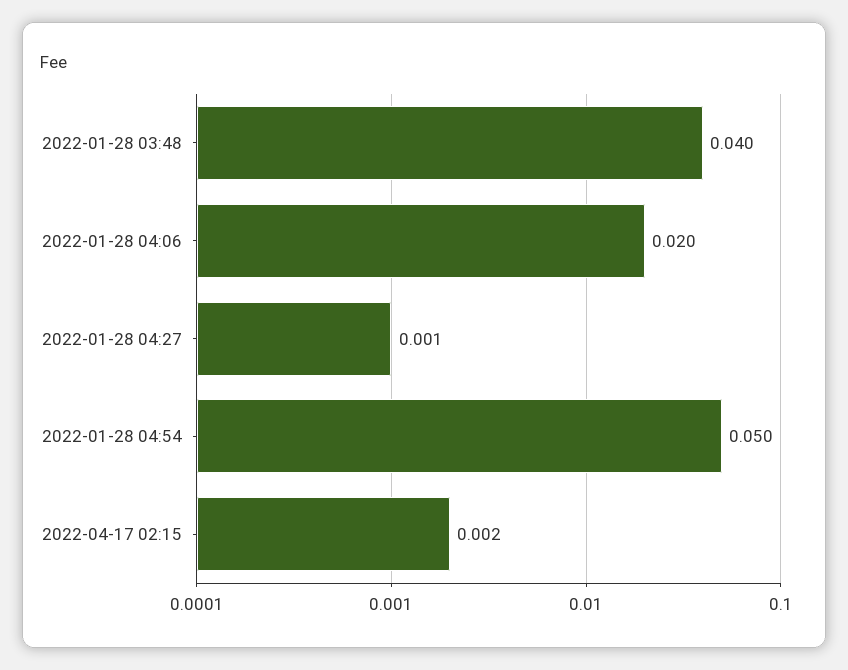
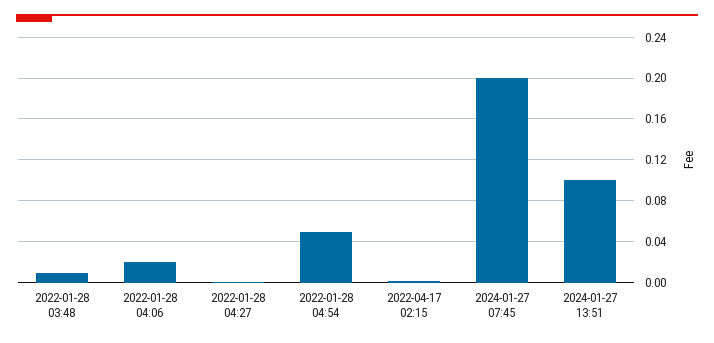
2022-01-28 03:48: 0.04 -> 0.01
2024-01-27 07:45: none -> 0.2
2024-01-27 13:51: none -> 0.1

